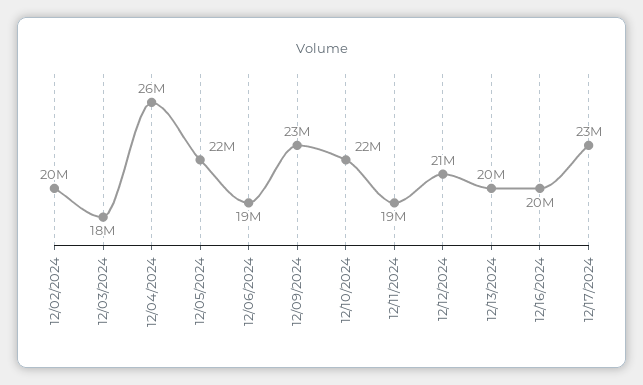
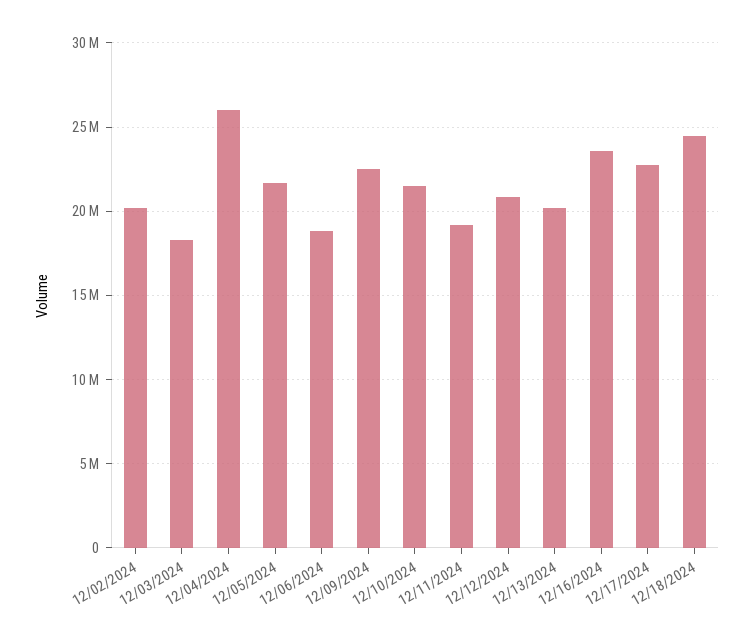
12/16/2024: 20000000 -> 23500000
12/18/2024: none -> 24500000

